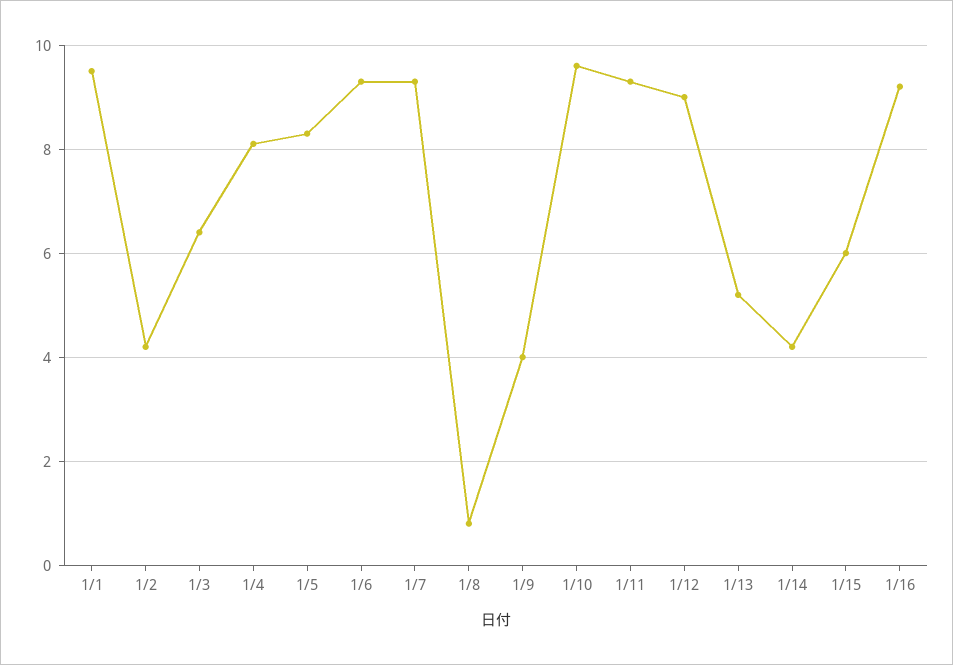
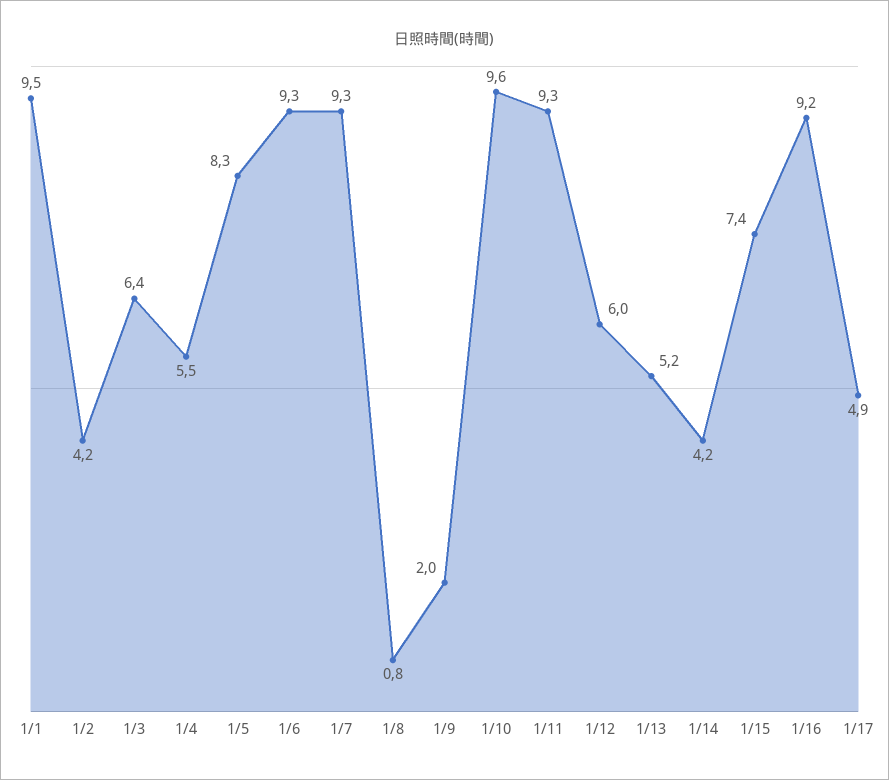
1/4: 8 -> 5.5
1/9: 4 -> 2
1/12: 9 -> 6
1/15: 6 -> 7.4
1/17: none -> 4.9

